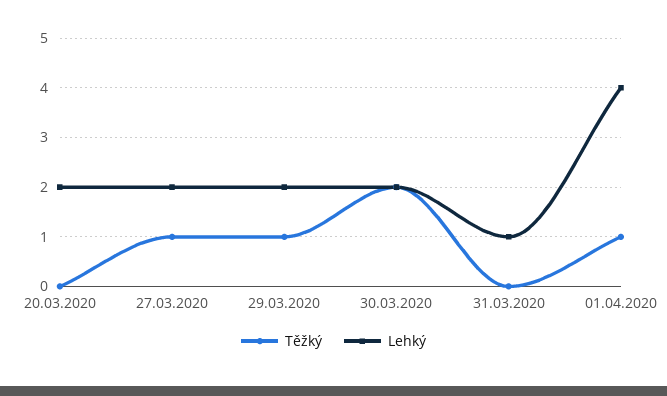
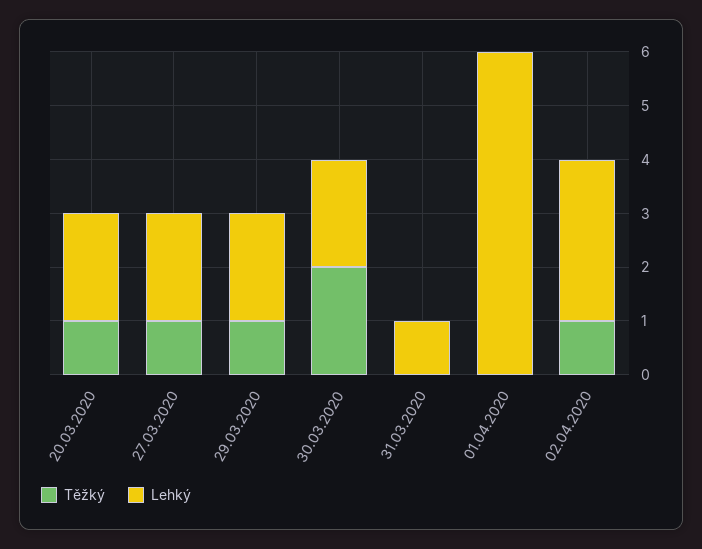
Těžký, 20.03.2020: 0 -> 1
Těžký, 01.04.2020: 1 -> 0
Lehký, 01.04.2020: 4 -> 6
Těžký, 02.04.2020: none -> 1
Lehký, 02.04.2020: none -> 3

